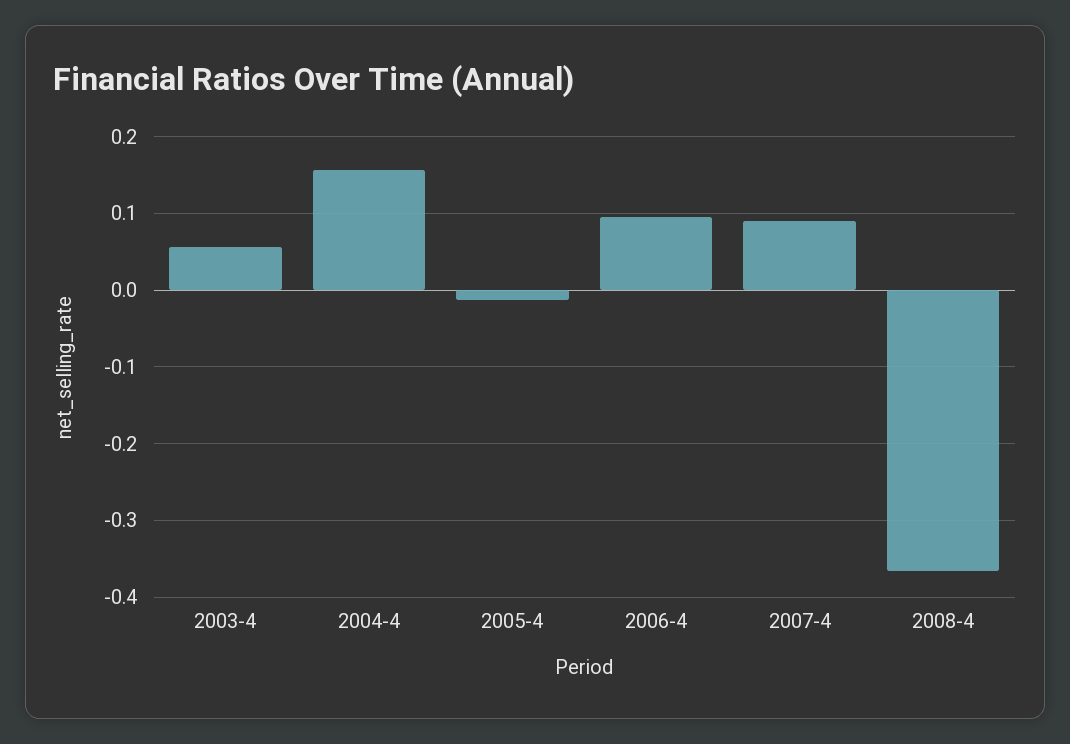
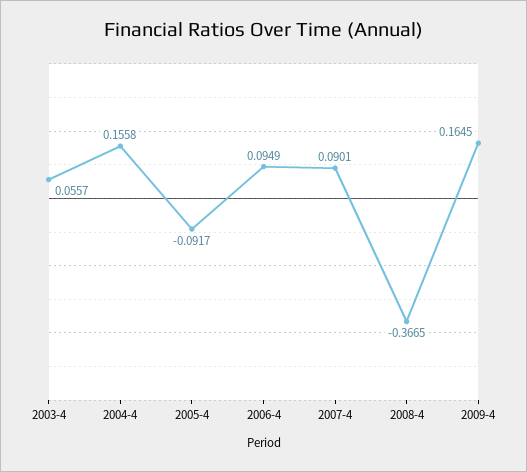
2005-4: -0.01 -> -0.0917
2009-4: none -> 0.1645

